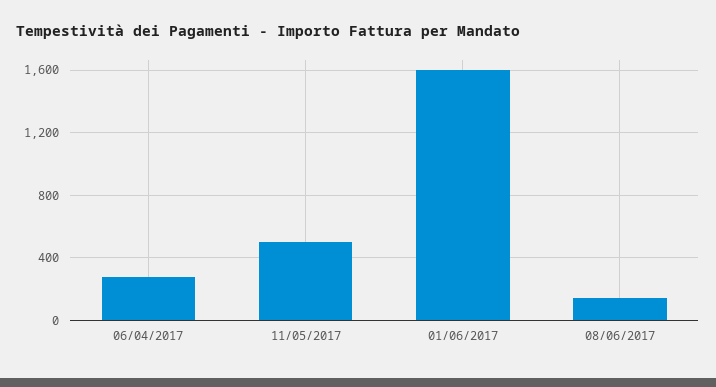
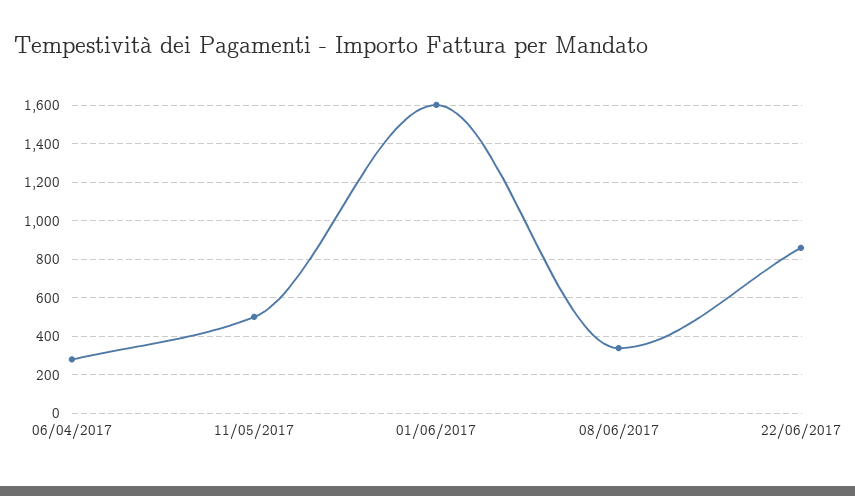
08/06/2017: 150 -> 350
22/06/2017: none -> 850

